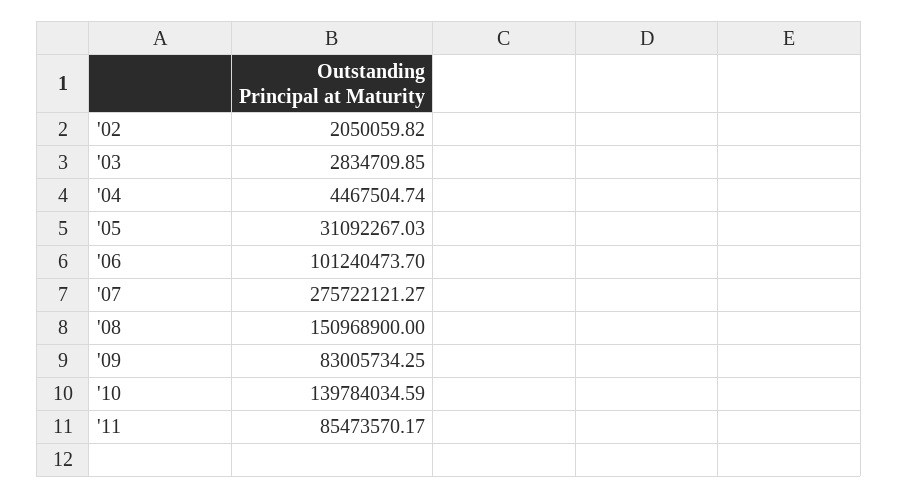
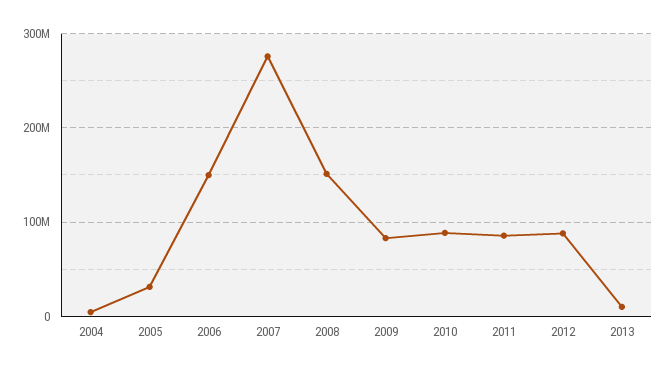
'02: 2050059.82 -> none
'03: 2834709.85 -> none
'06: 101240473.7 -> 150000000
'10: 139784034.59 -> 90000000
2012: none -> 90000000
2013: none -> 10000000

